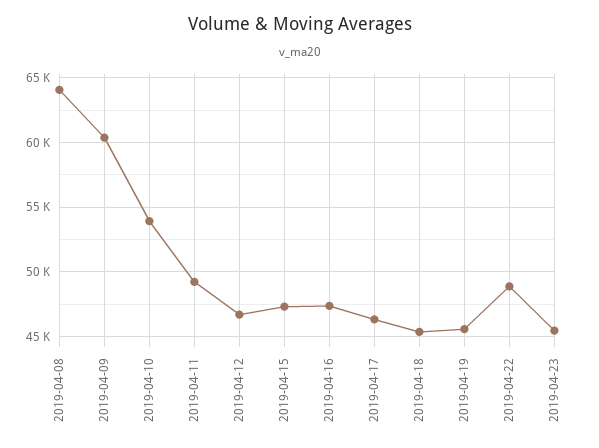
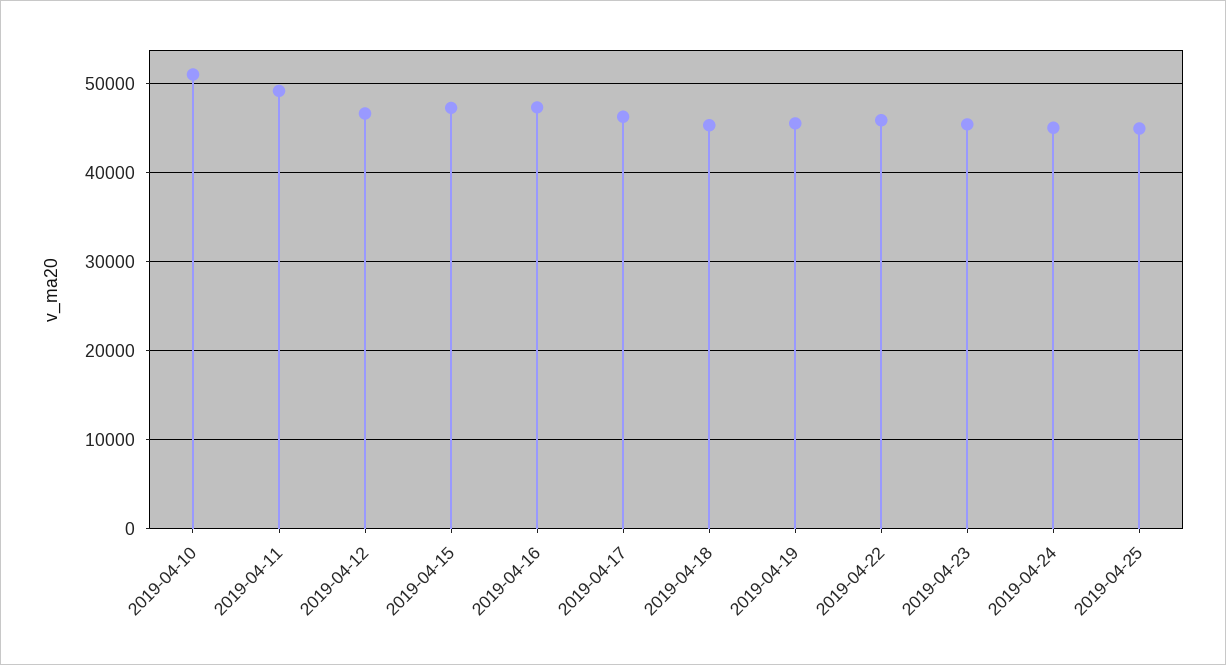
2019-04-08: 64000 -> none
2019-04-09: 60500 -> none
2019-04-10: 54000 -> 51000
2019-04-22: 49000 -> 46000
2019-04-24: none -> 45000
2019-04-25: none -> 45000

